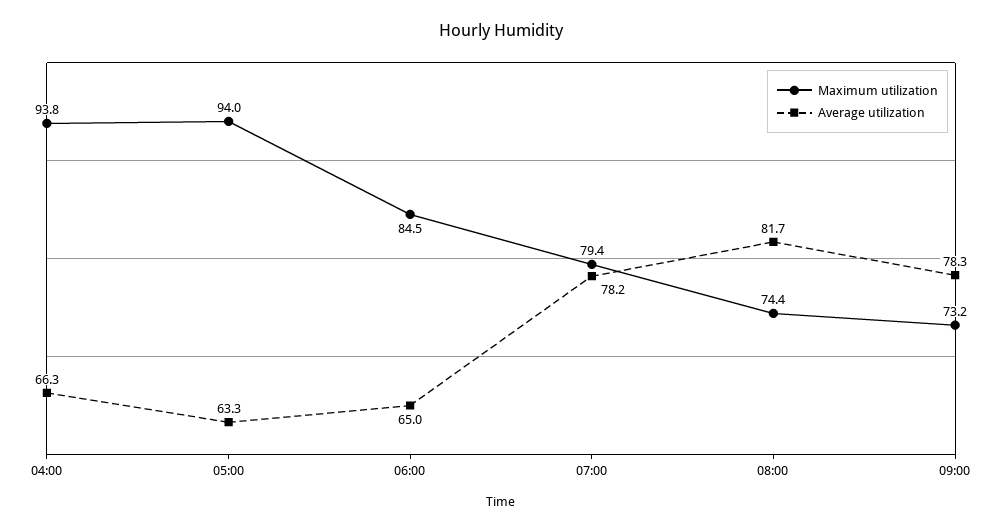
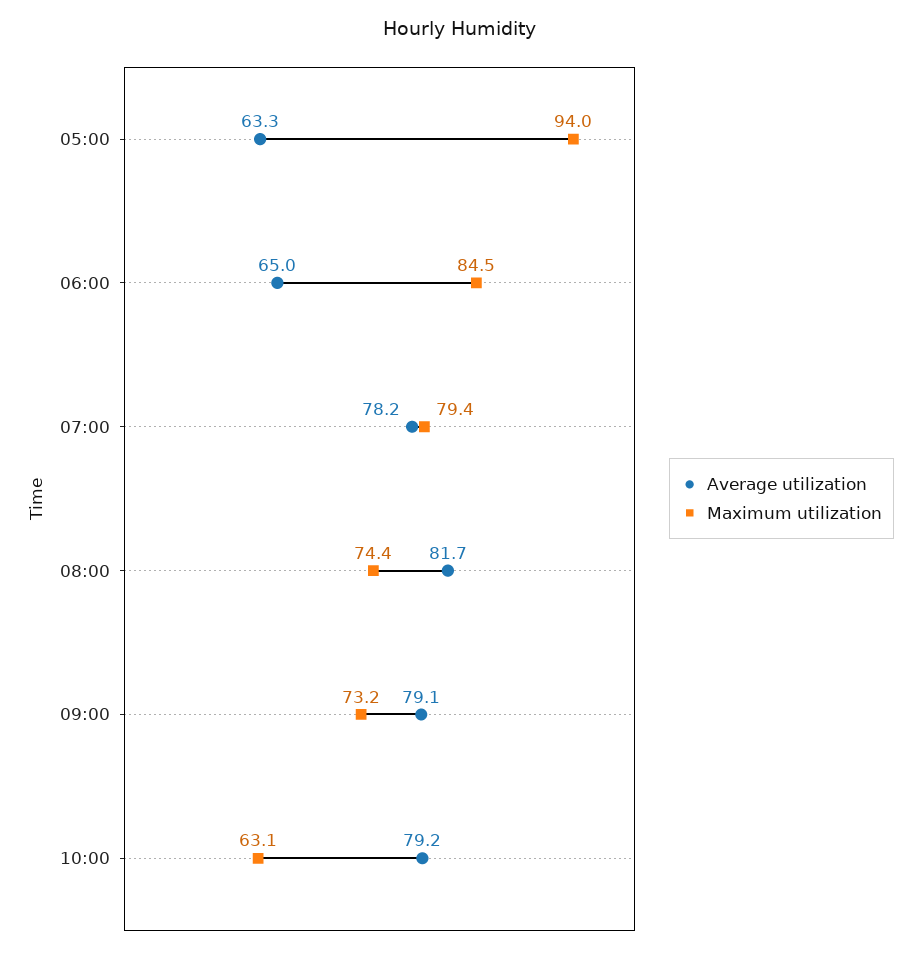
Maximum utilization, 04:00: 93.8 -> none
Average utilization, 04:00: 66.3 -> none
Average utilization, 09:00: 78.3 -> 79.1
Average utilization, 10:00: none -> 79.2
Maximum utilization, 10:00: none -> 63.1

